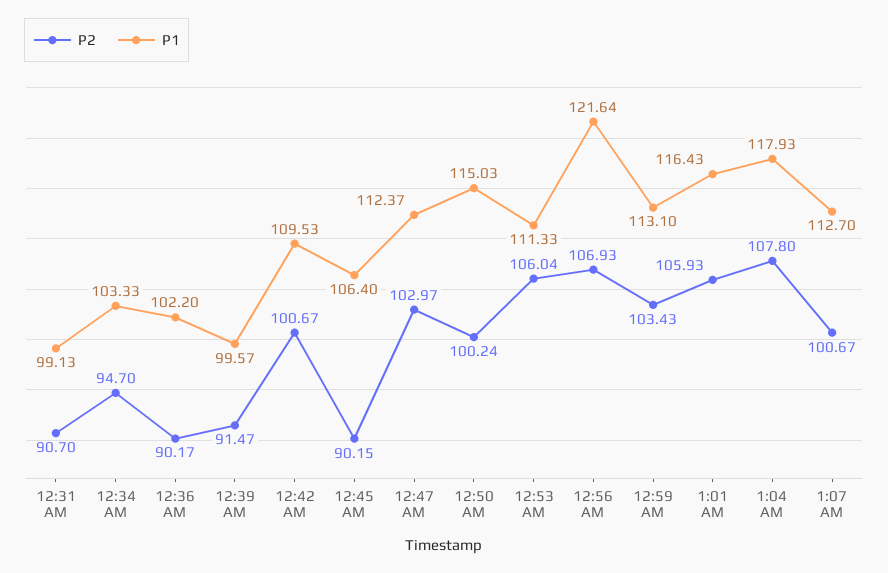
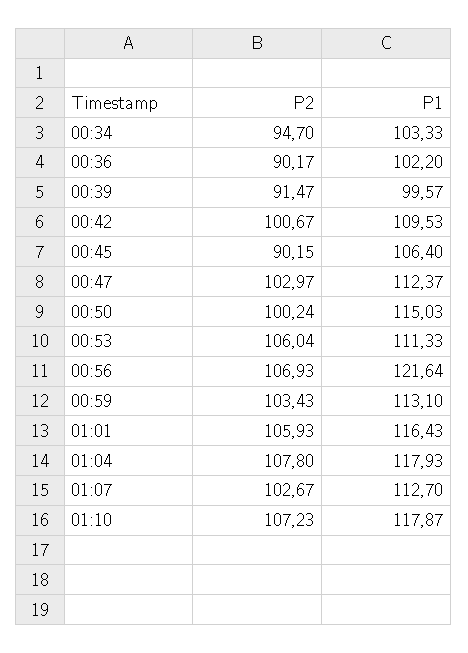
P2, 12:31 AM: 90.7 -> none
P1, 12:31 AM: 99.13 -> none
P2, 1:07 AM: 100.67 -> 102.67
P2, 01:10: none -> 107.23
P1, 01:10: none -> 117.87

